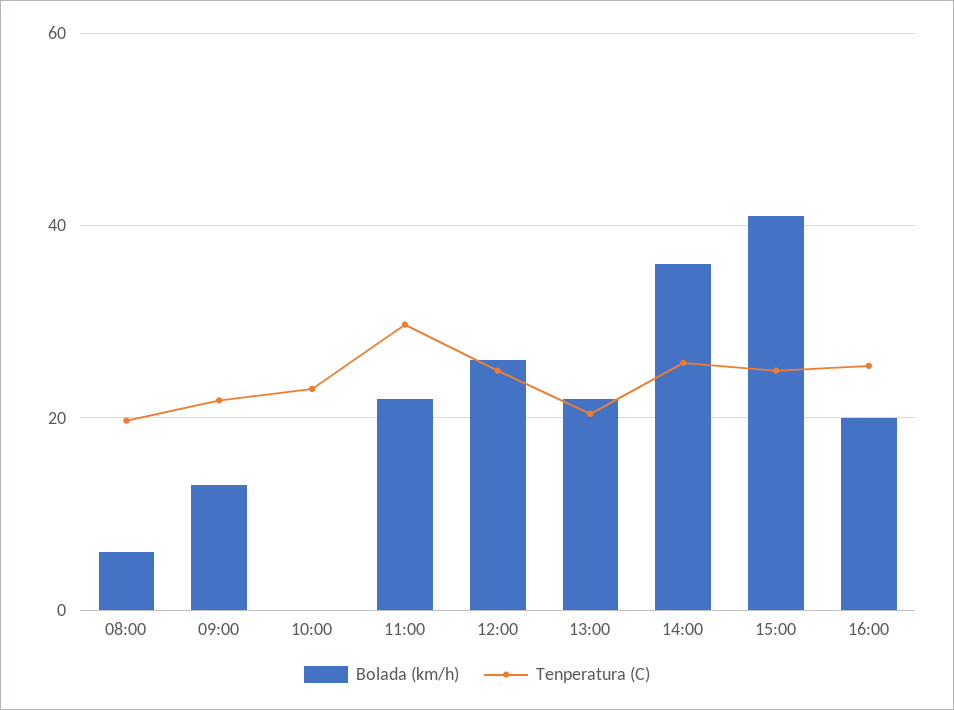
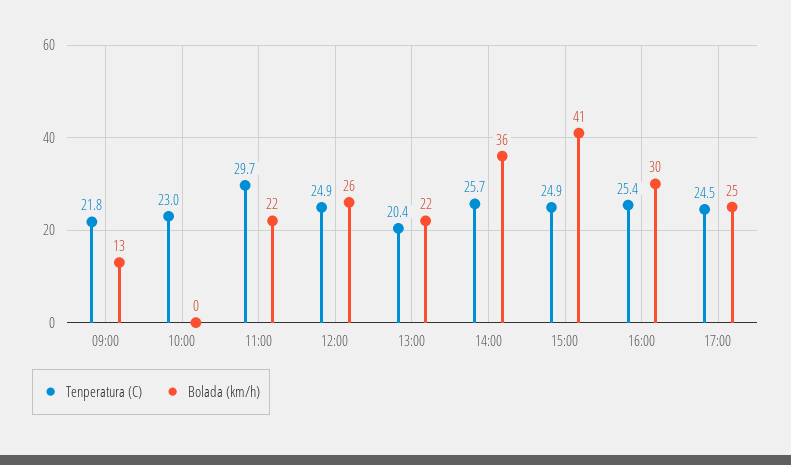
Bolada (km/h), 08:00: 6 -> none
Tenperatura (C), 08:00: 20 -> none
Bolada (km/h), 16:00: 20 -> 30
Tenperatura (C), 17:00: none -> 24.5
Bolada (km/h), 17:00: none -> 25

